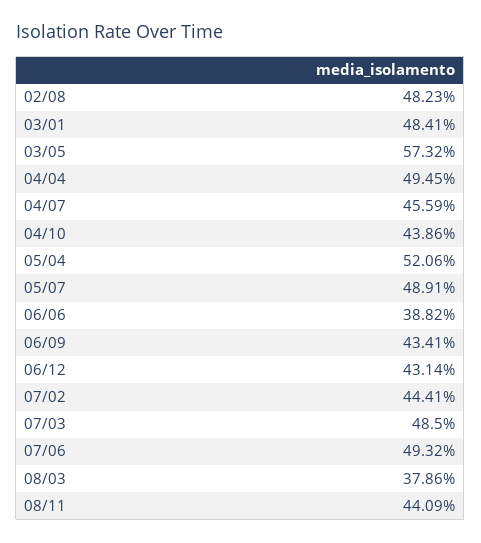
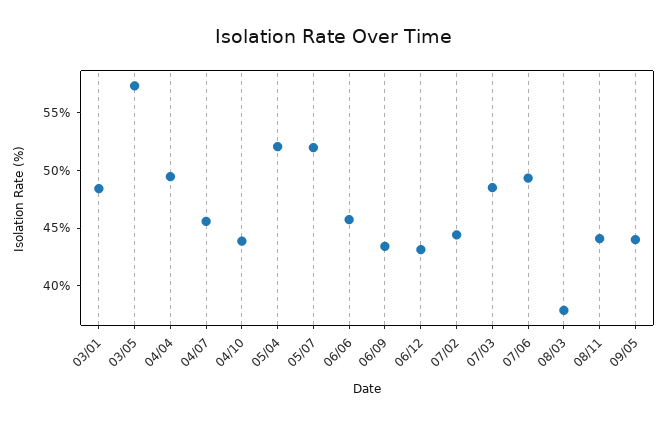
02/08: 48.23 -> none
05/07: 48.91 -> 52
06/06: 38.82 -> 46
09/05: none -> 44

